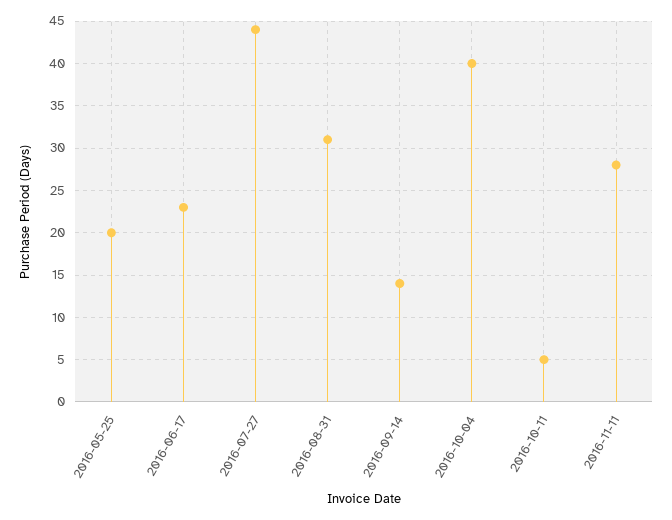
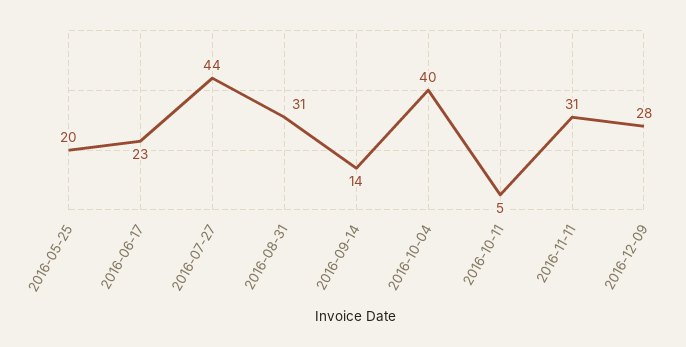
2016-11-11: 28 -> 31
2016-12-09: none -> 28

